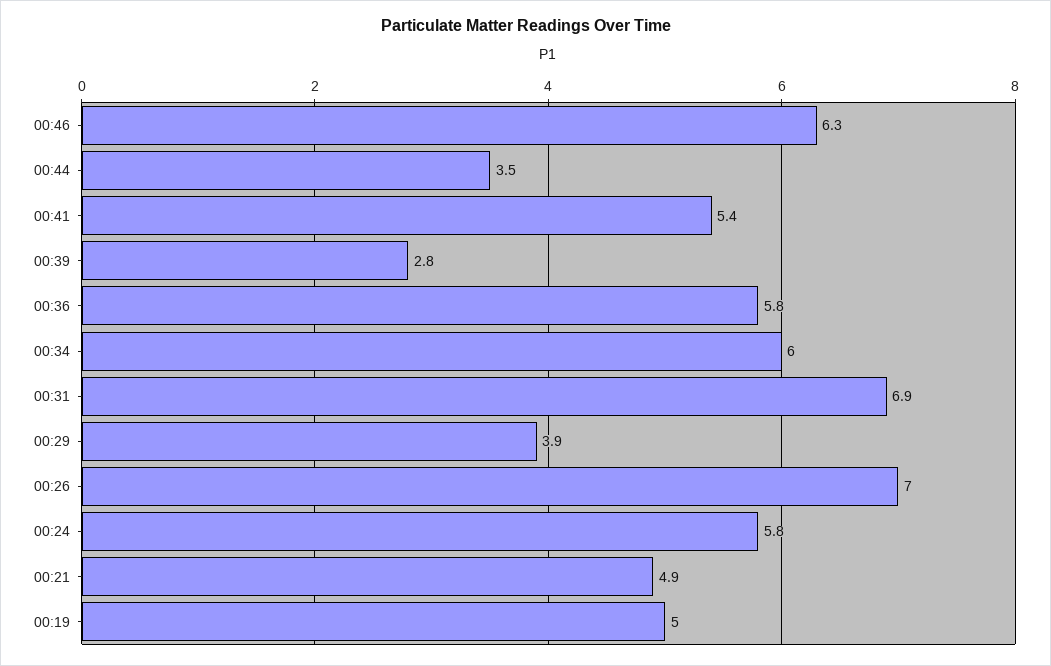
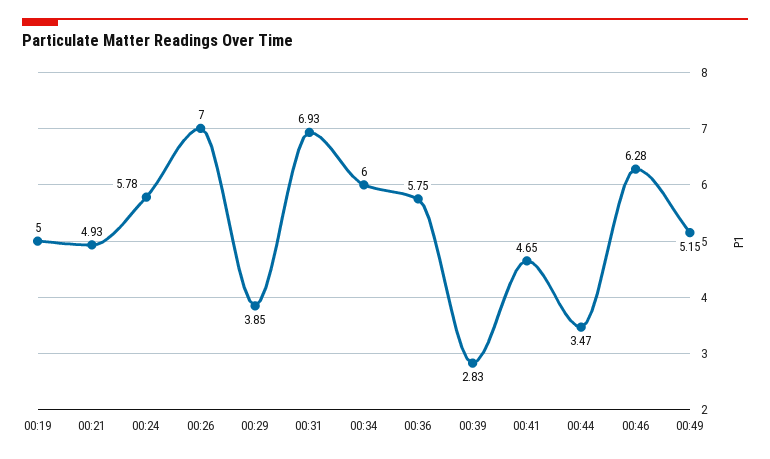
00:41: 5.4 -> 4.65
00:49: none -> 5.15

